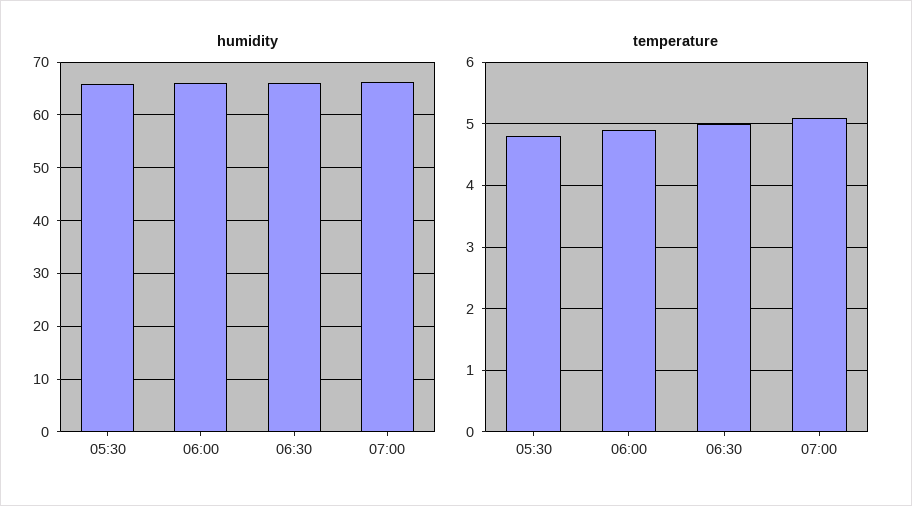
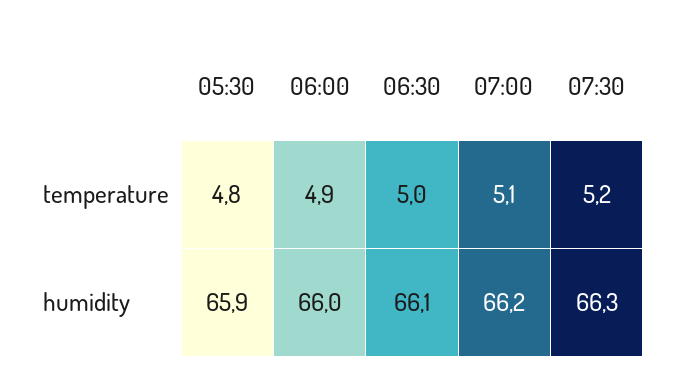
temperature, 07:30: none -> 5.2
humidity, 07:30: none -> 66.3

